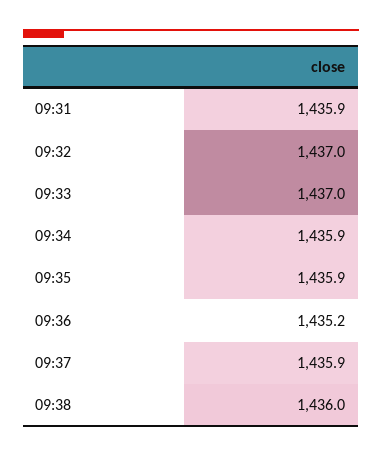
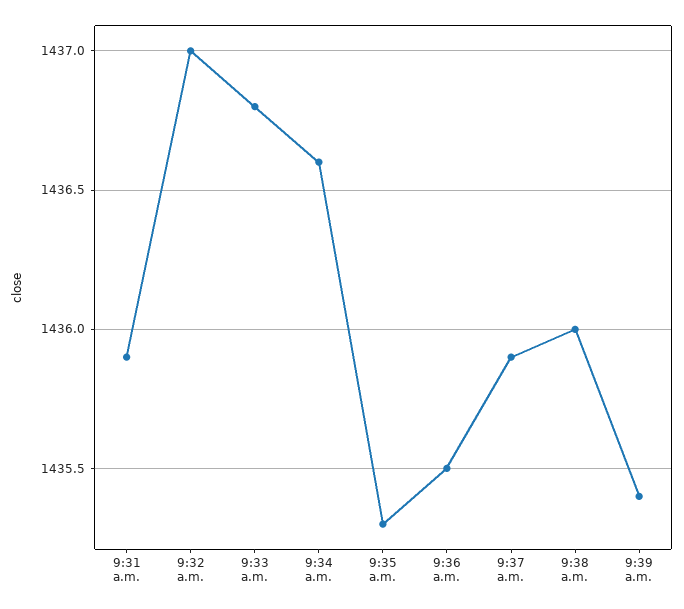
09:33: 1437 -> 1436.8
09:34: 1435.9 -> 1436.6
09:35: 1435.9 -> 1435.3
09:36: 1435.2 -> 1435.5
9:39 a.m.: none -> 1435.4

